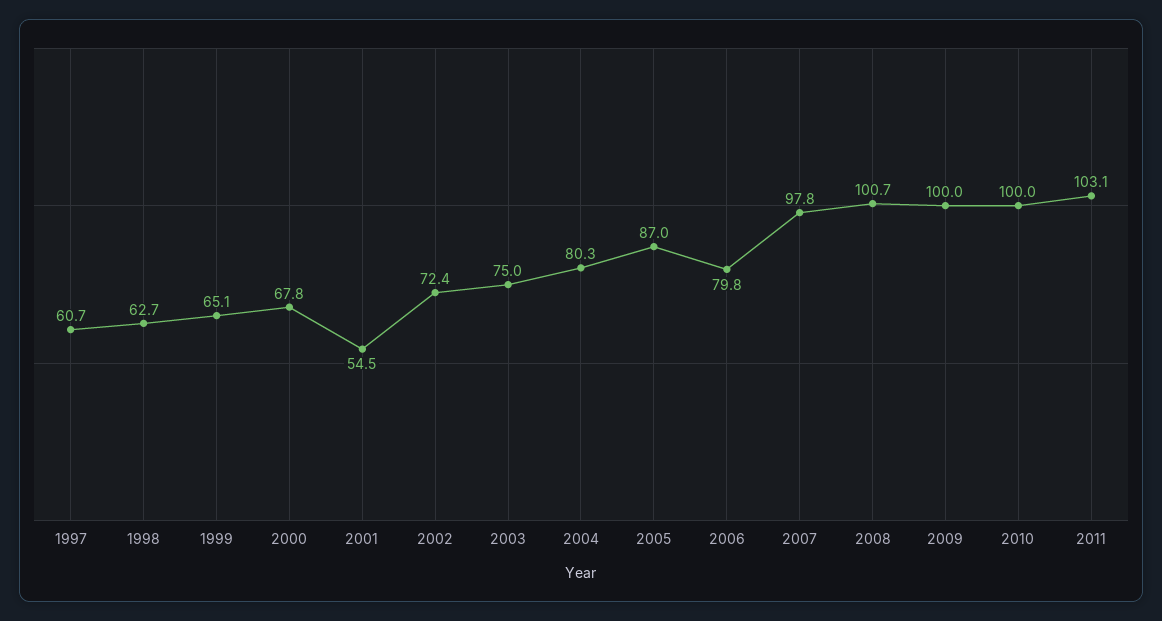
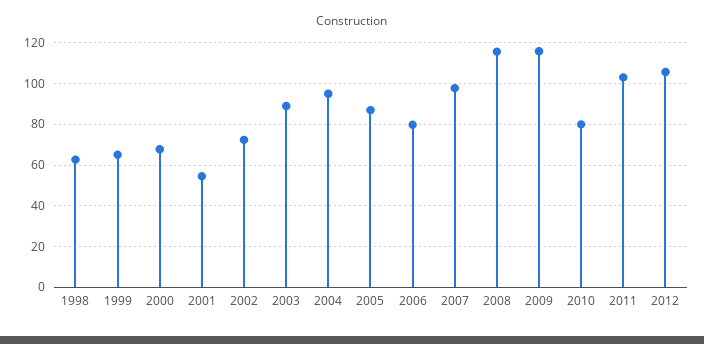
1997: 60.7 -> none
2003: 75 -> 90
2004: 80.3 -> 95
2008: 100.7 -> 115
2009: 100 -> 115
2010: 100 -> 80
2012: none -> 105

